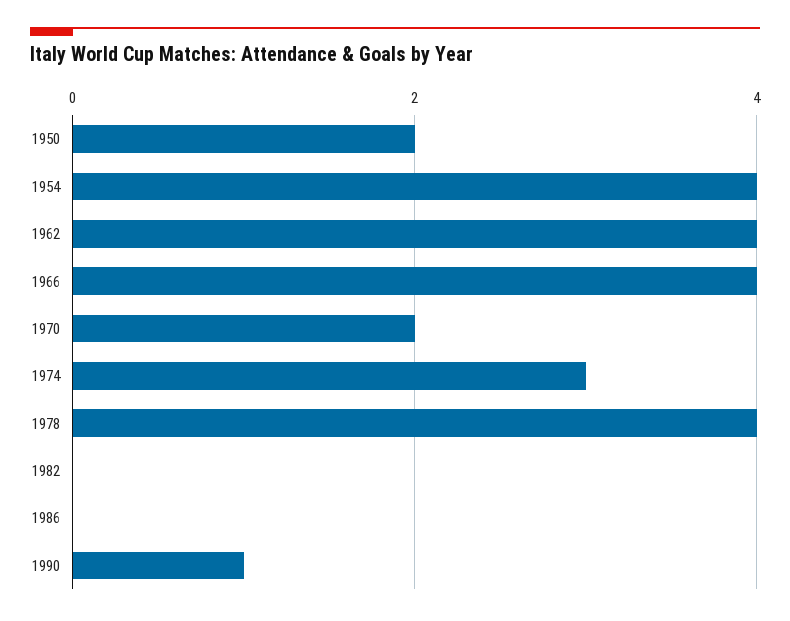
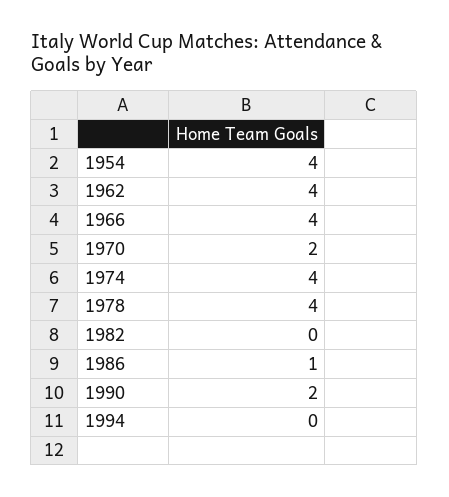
1950: 2 -> none
1974: 3 -> 4
1986: 0 -> 1
1990: 1 -> 2
1994: none -> 0

